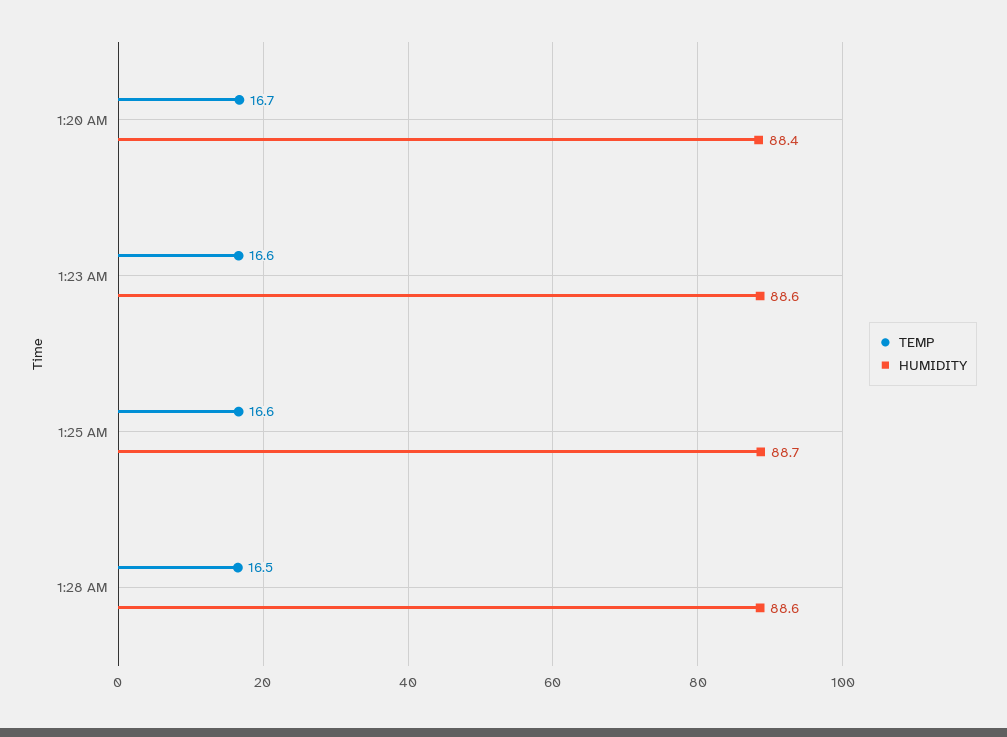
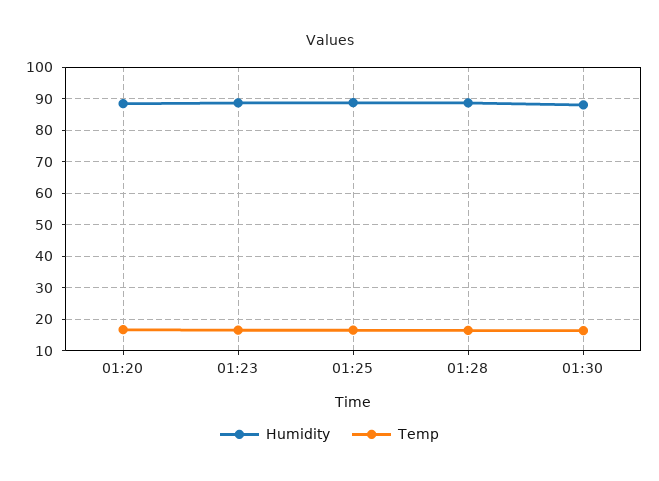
HUMIDITY, 01:30: none -> 88
TEMP, 01:30: none -> 16

